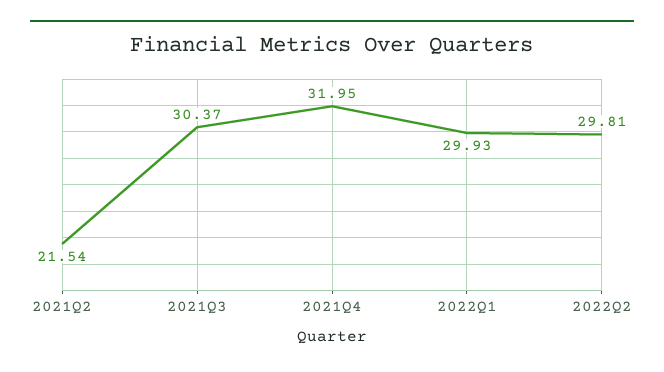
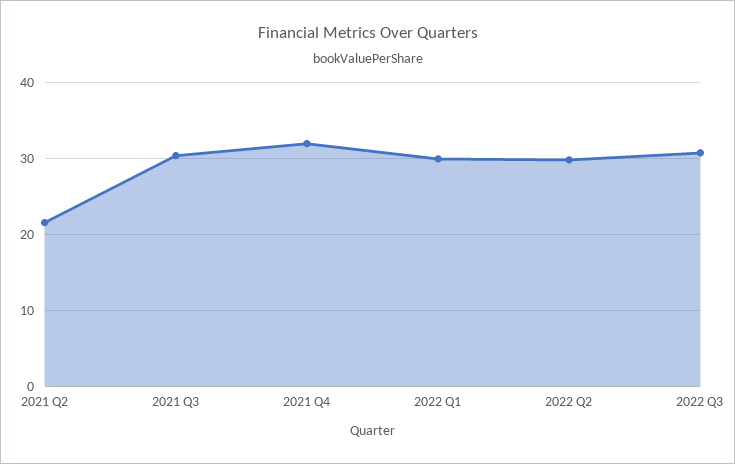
2022 Q3: none -> 31

